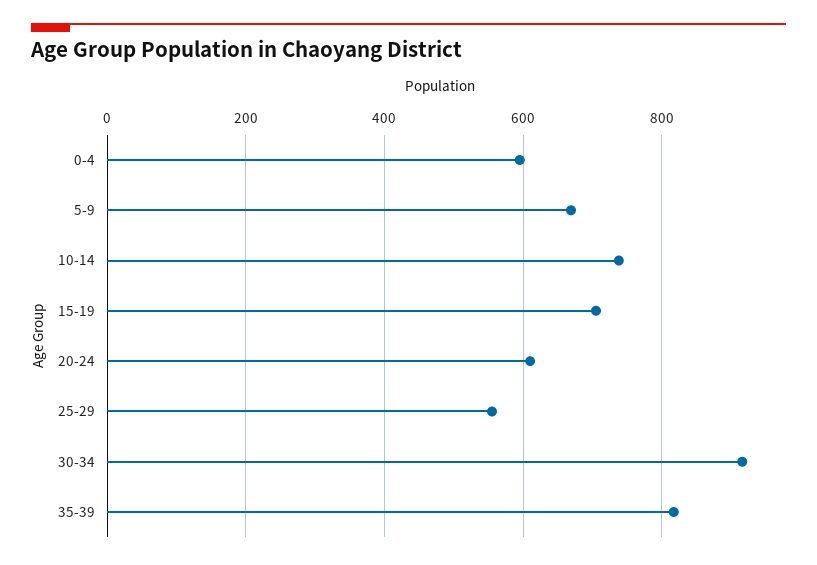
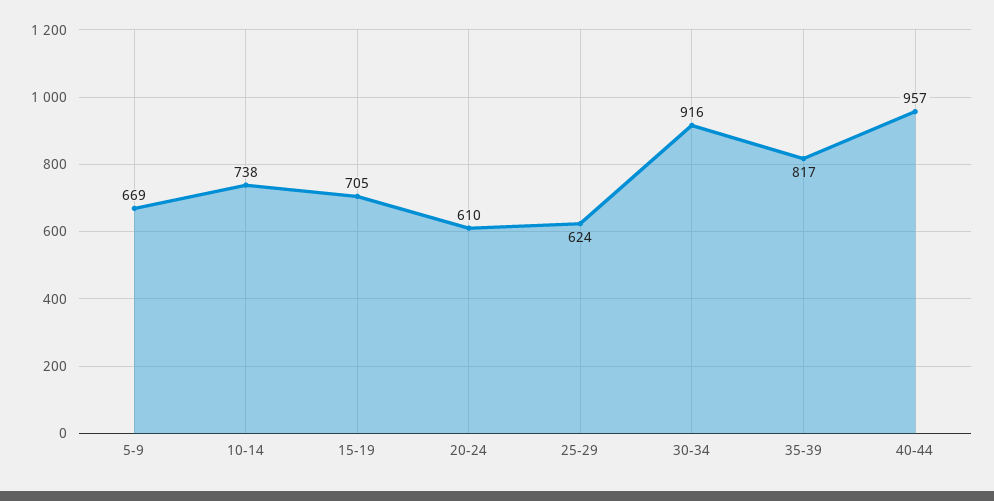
0-4: 600 -> none
25-29: 560 -> 624
40-44: none -> 957

